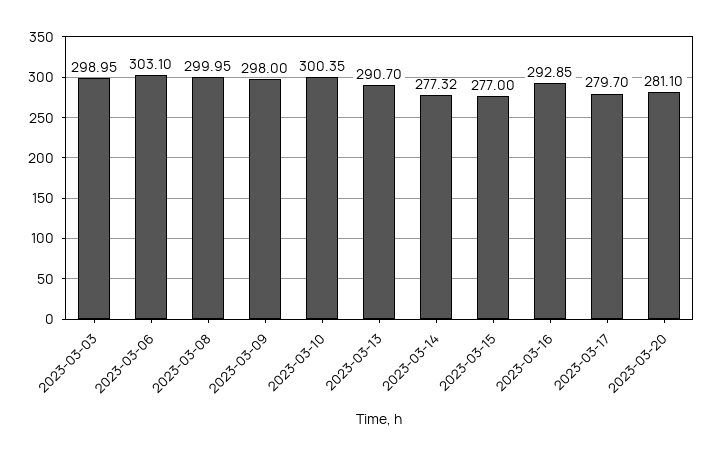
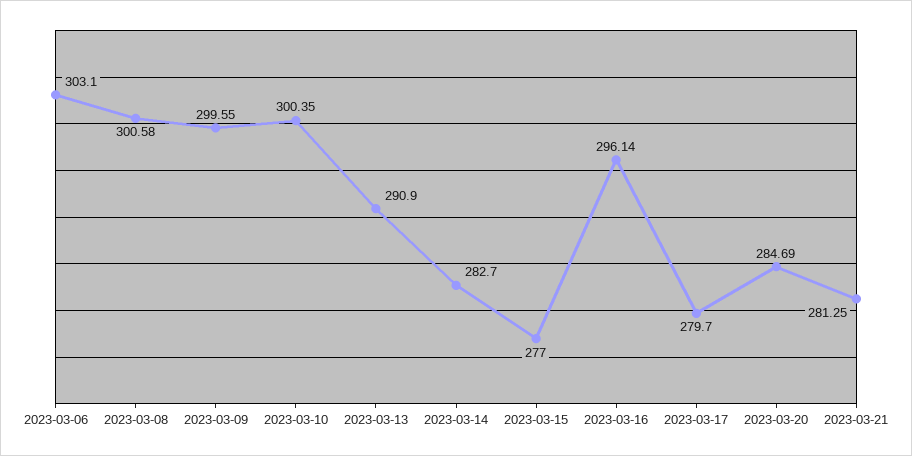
2023-03-03: 298.95 -> none
2023-03-08: 299.95 -> 300.58
2023-03-09: 298 -> 299.55
2023-03-13: 290.7 -> 290.9
2023-03-14: 277.32 -> 282.7
2023-03-16: 292.85 -> 296.14
2023-03-20: 281.1 -> 284.69
2023-03-21: none -> 281.25

